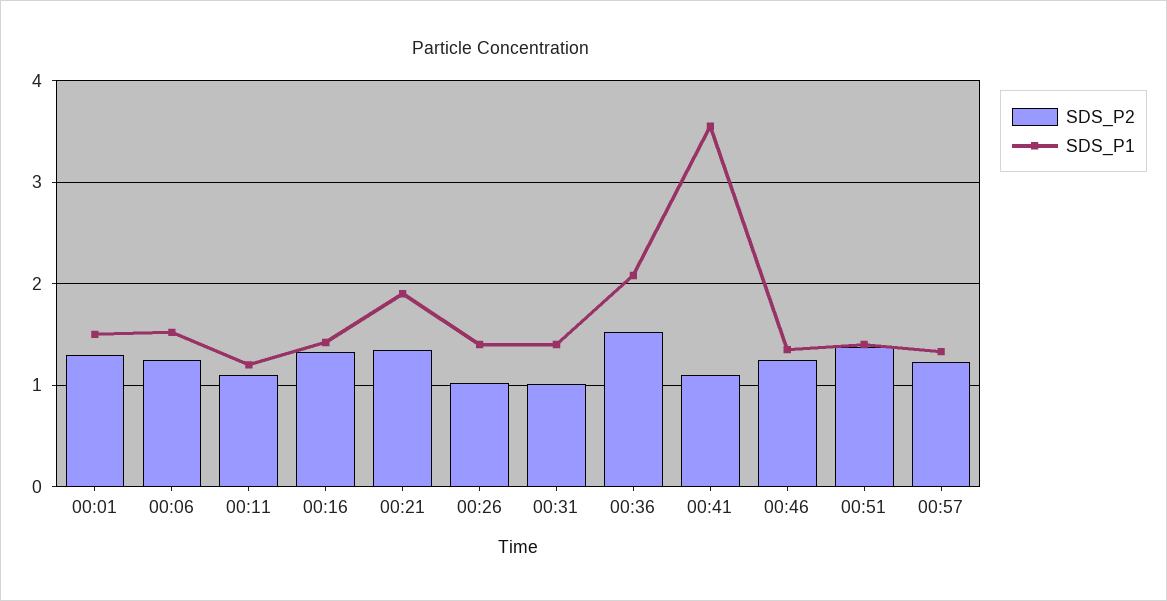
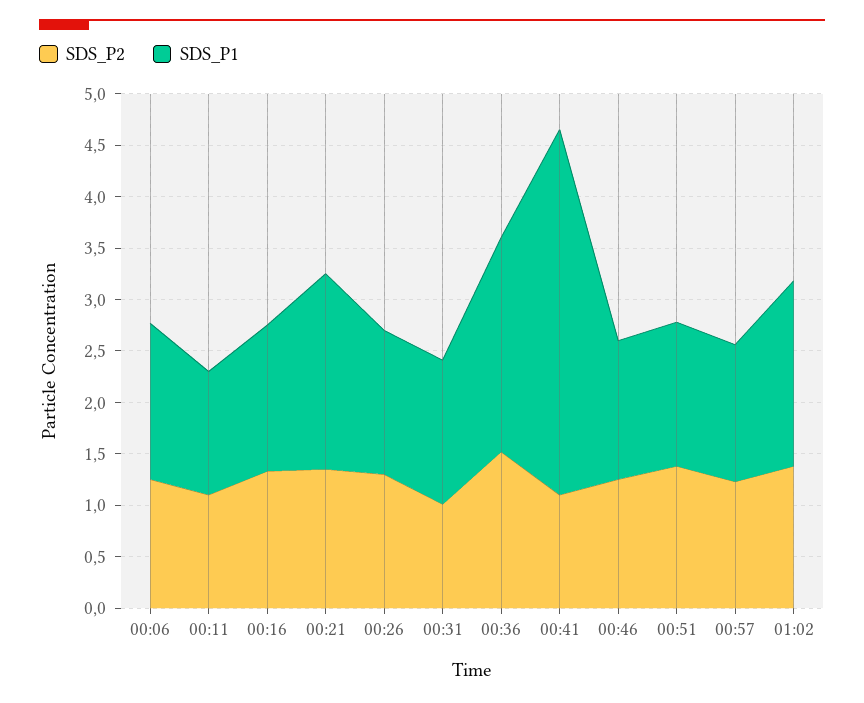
SDS_P2, 00:01: 1.3 -> none
SDS_P1, 00:01: 1.5 -> none
SDS_P2, 00:26: 1 -> 1.3
SDS_P2, 01:02: none -> 1.4
SDS_P1, 01:02: none -> 1.8

